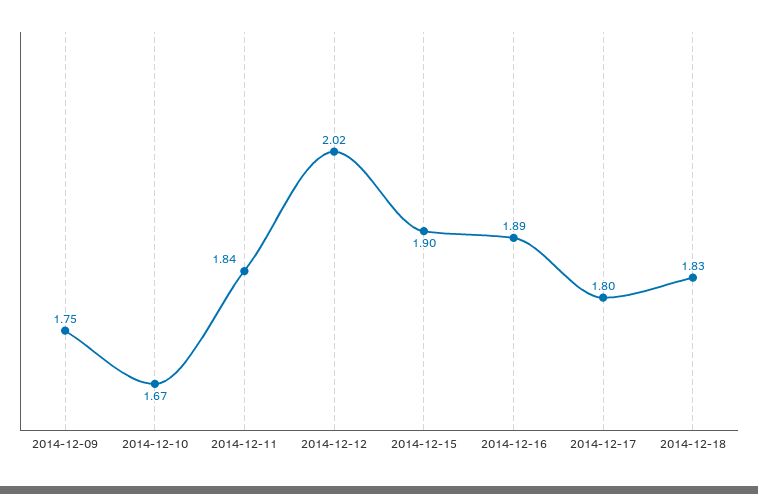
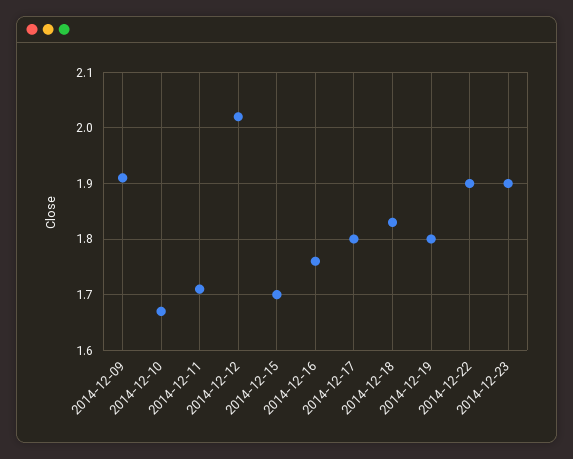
2014-12-09: 1.75 -> 1.9
2014-12-11: 1.84 -> 1.7
2014-12-15: 1.9 -> 1.7
2014-12-16: 1.89 -> 1.75
2014-12-19: none -> 1.8
2014-12-22: none -> 1.9
2014-12-23: none -> 1.9

